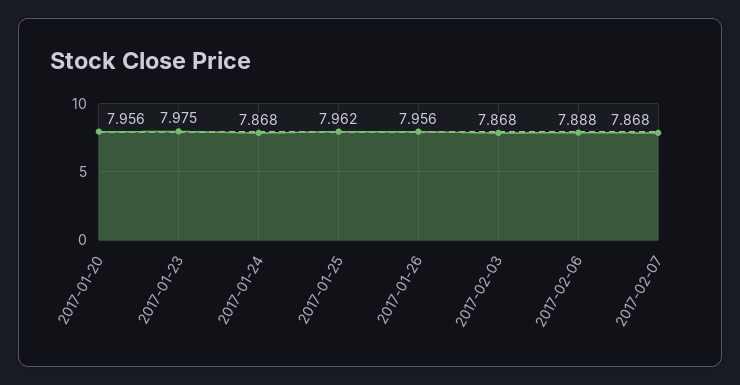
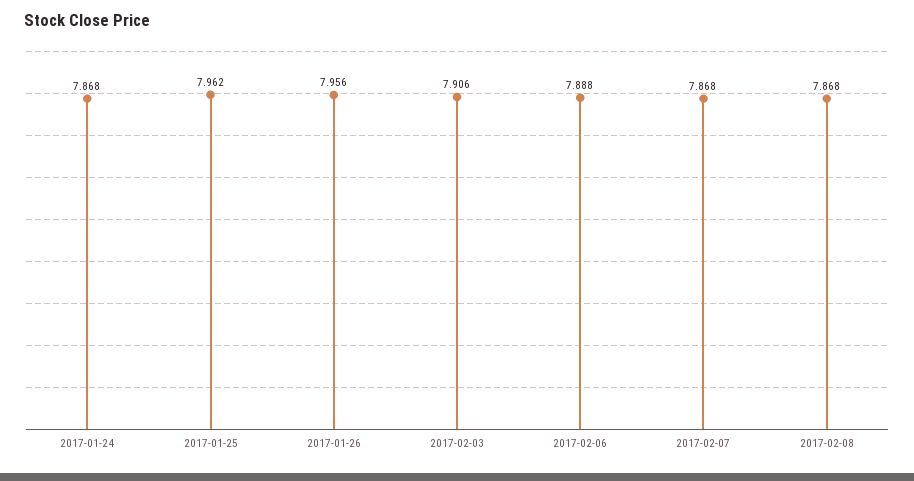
2017-01-20: 7.956 -> none
2017-01-23: 7.975 -> none
2017-02-03: 7.868 -> 7.906
2017-02-08: none -> 7.868

